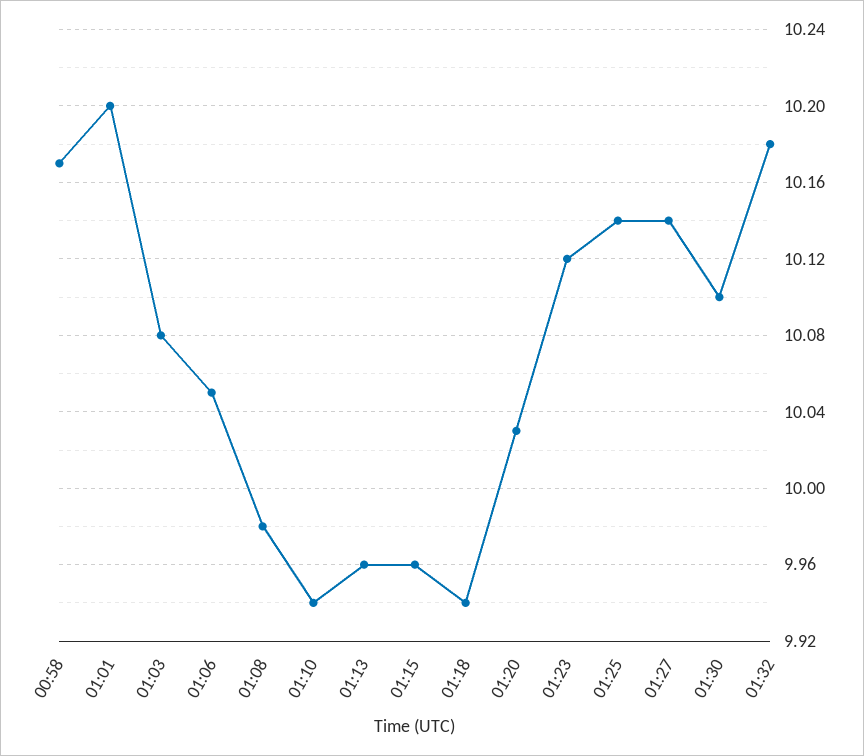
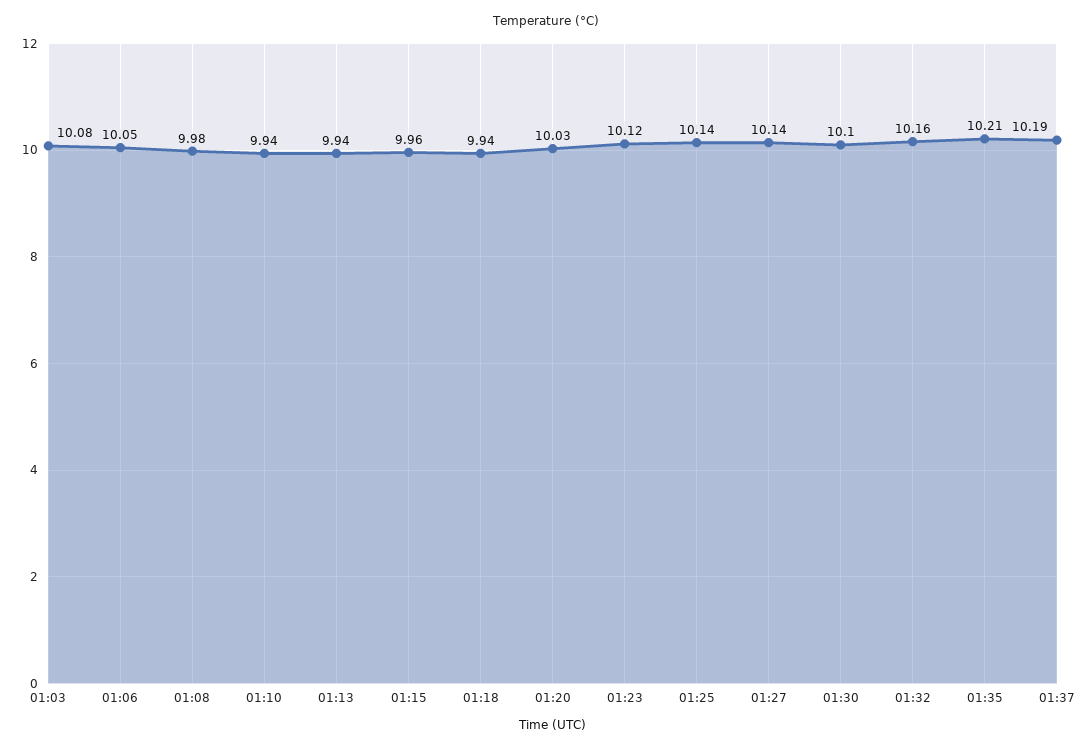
00:58: 10.17 -> none
01:01: 10.2 -> none
01:13: 9.96 -> 9.94
01:32: 10.18 -> 10.16
01:35: none -> 10.21
01:37: none -> 10.19

